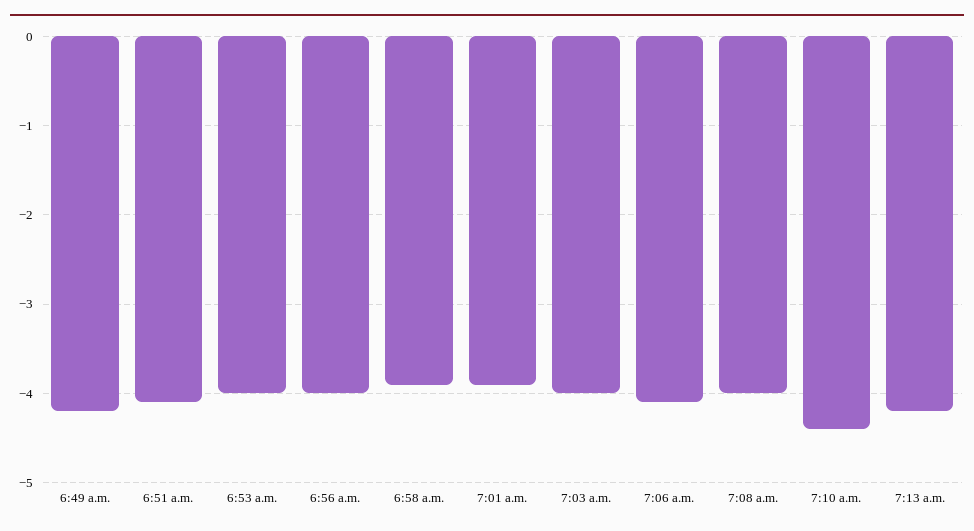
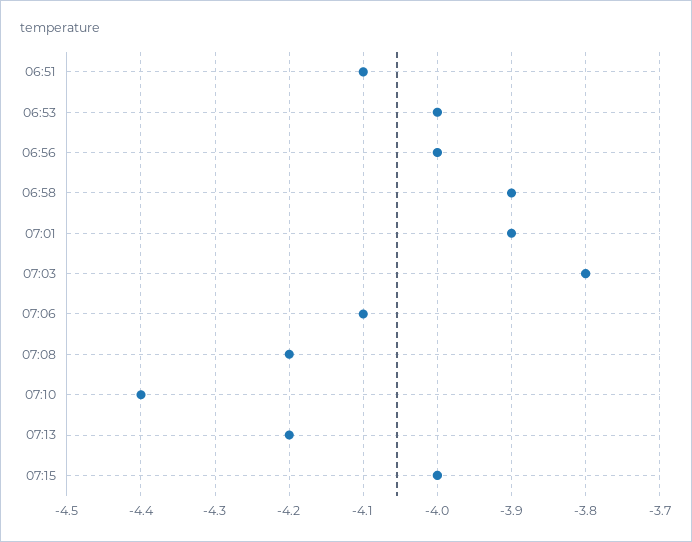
6:49 a.m.: -4.2 -> none
7:03 a.m.: -4 -> -3.8
7:08 a.m.: -4 -> -4.2
07:15: none -> -4

